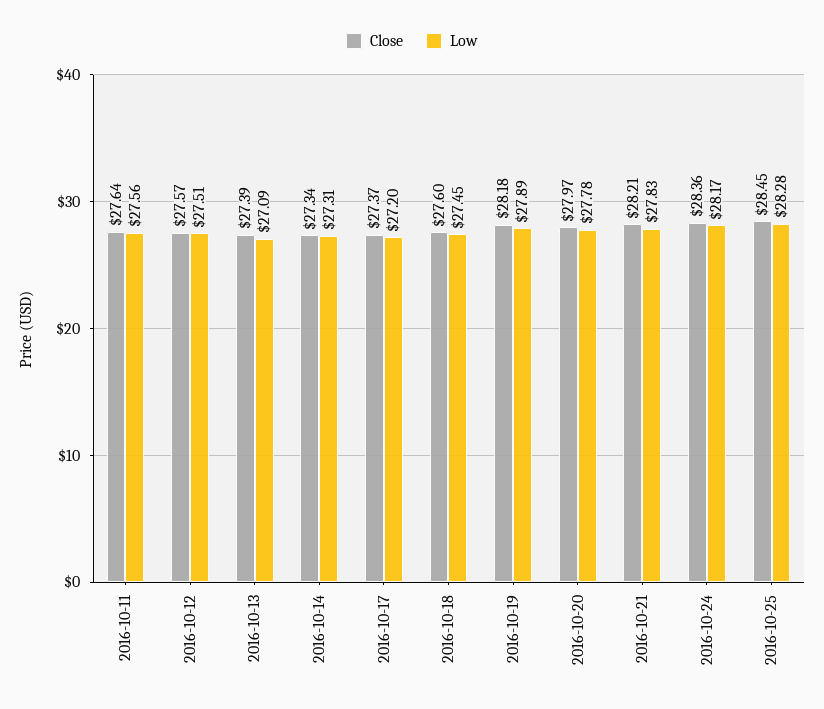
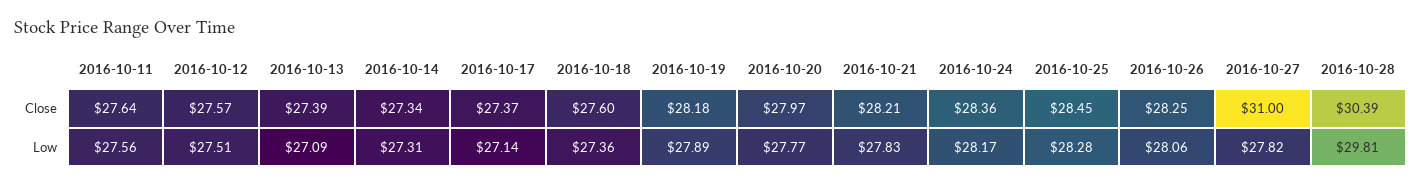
Low, 2016-10-17: 27.2 -> 27.14
Low, 2016-10-18: 27.45 -> 27.36
Low, 2016-10-20: 27.78 -> 27.77
Close, 2016-10-26: none -> 28.25
Close, 2016-10-27: none -> 31
Close, 2016-10-28: none -> 30.39
Low, 2016-10-26: none -> 28.06
Low, 2016-10-27: none -> 27.82
Low, 2016-10-28: none -> 29.81

